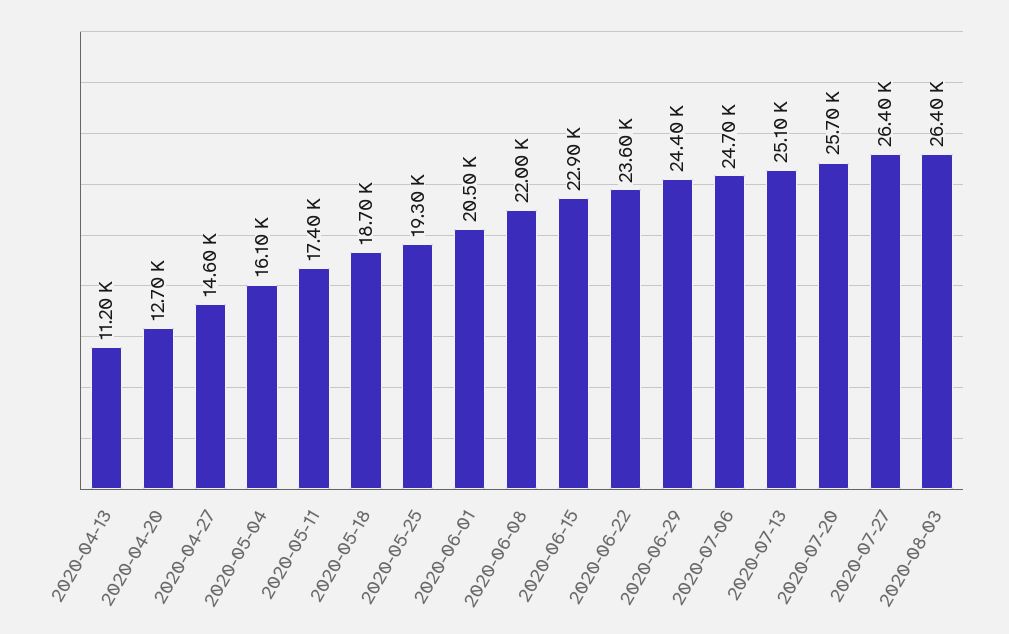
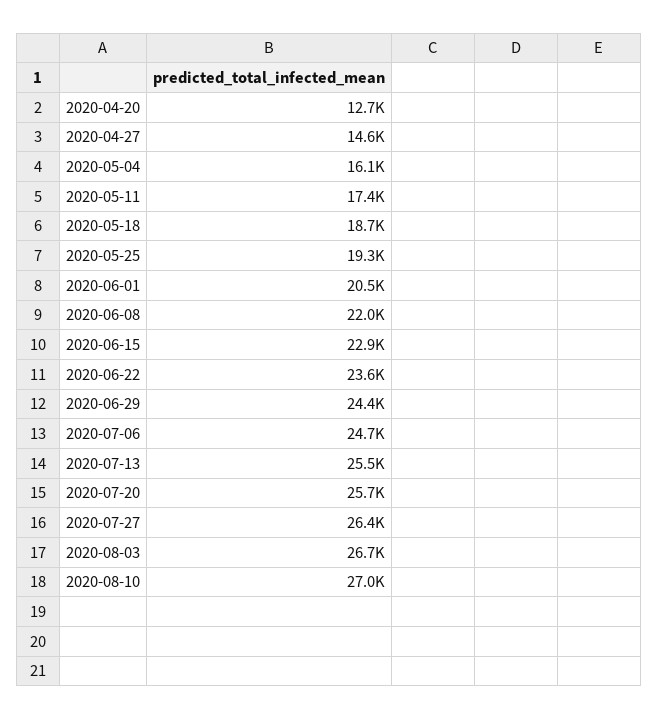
2020-04-13: 11200 -> none
2020-07-13: 25100 -> 25500
2020-08-03: 26400 -> 26700
2020-08-10: none -> 27000

